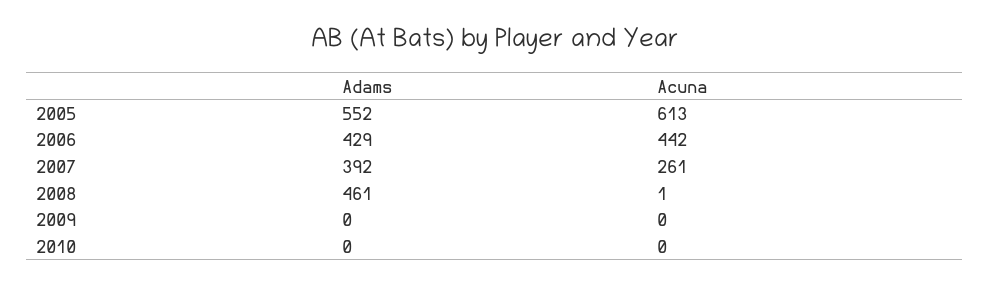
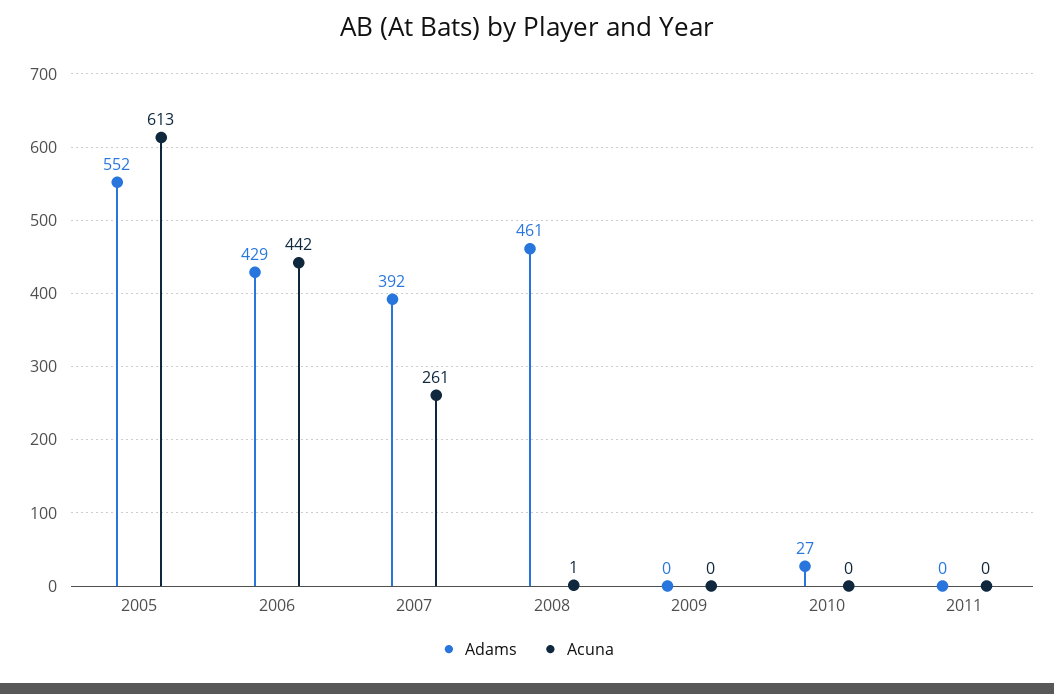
Adams, 2010: 0 -> 27
Adams, 2011: none -> 0
Acuna, 2011: none -> 0

